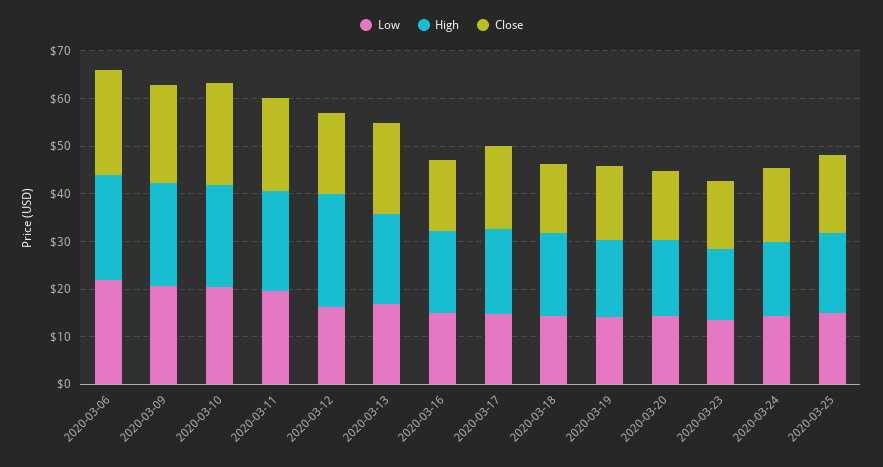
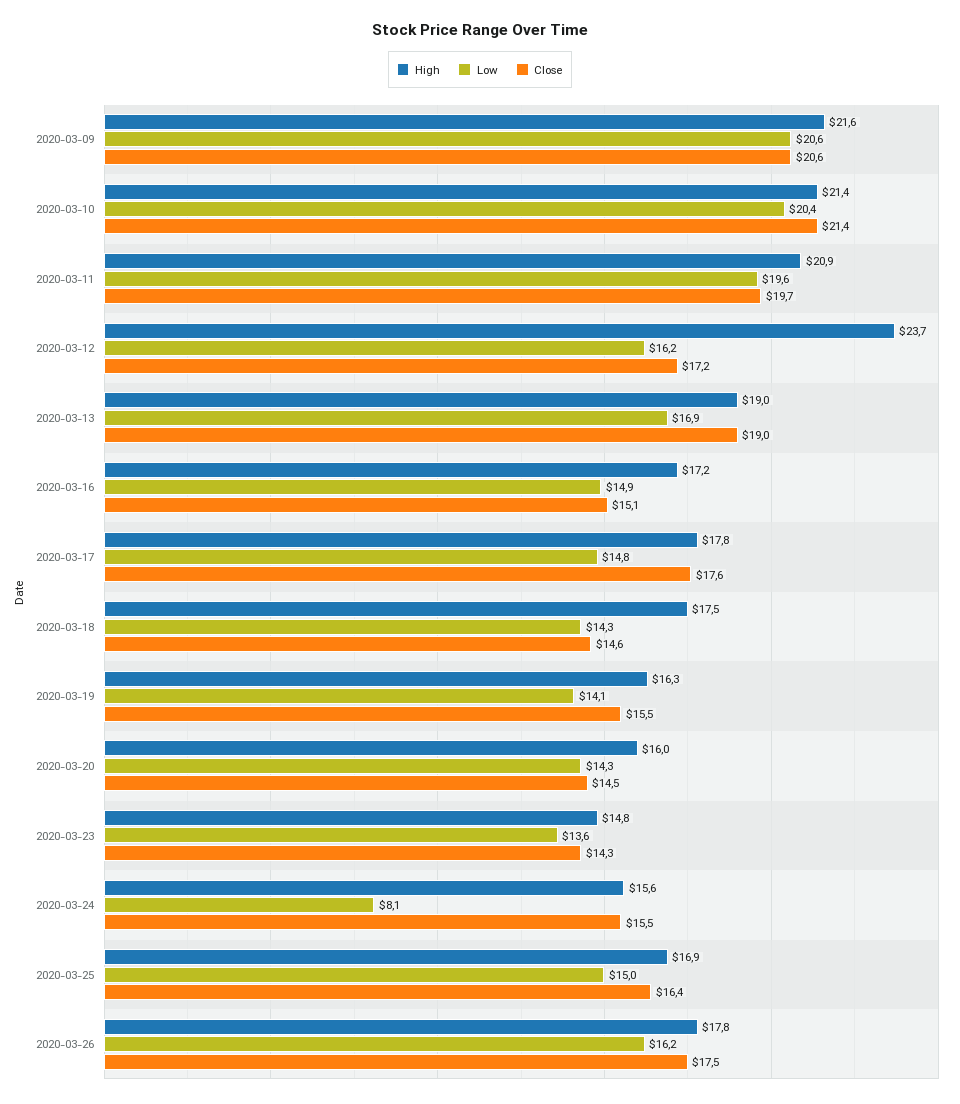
Low, 2020-03-06: 22 -> none
High, 2020-03-06: 22 -> none
Close, 2020-03-06: 22 -> none
Low, 2020-03-24: 14 -> 8.1
High, 2020-03-26: none -> 17.8
Low, 2020-03-26: none -> 16.2
Close, 2020-03-26: none -> 17.5

